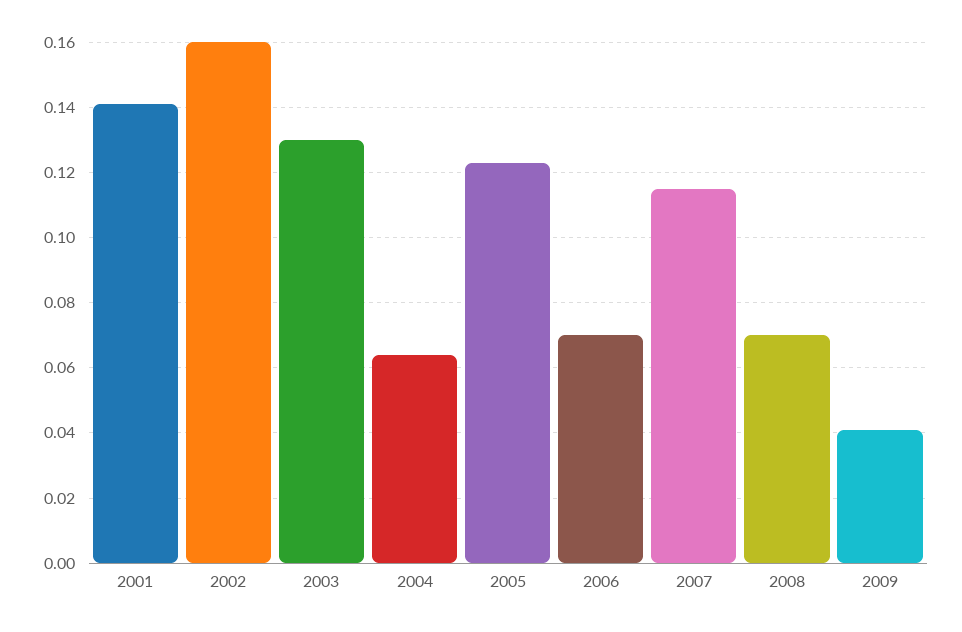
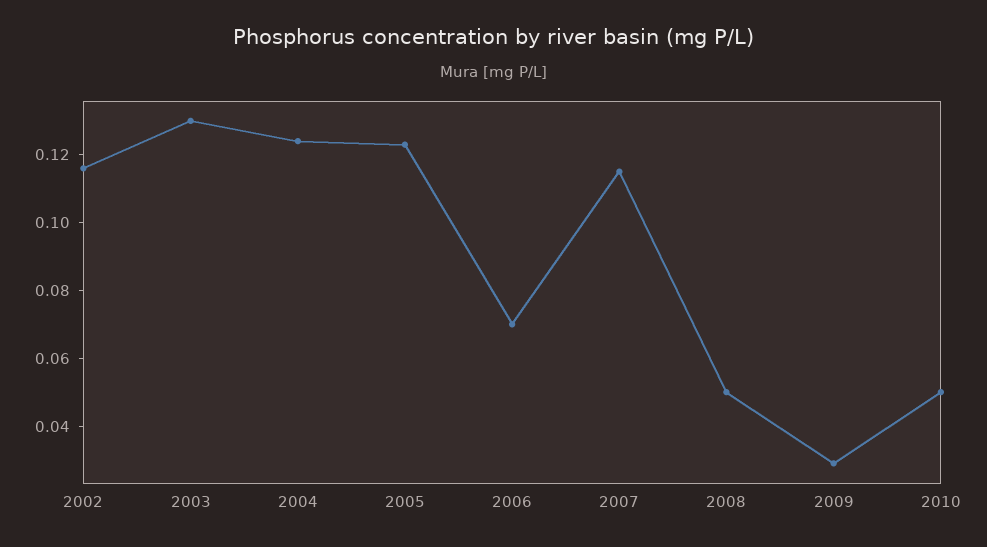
2001: 0.14 -> none
2002: 0.16 -> 0.115
2004: 0.065 -> 0.125
2008: 0.07 -> 0.05
2009: 0.04 -> 0.03
2010: none -> 0.05

